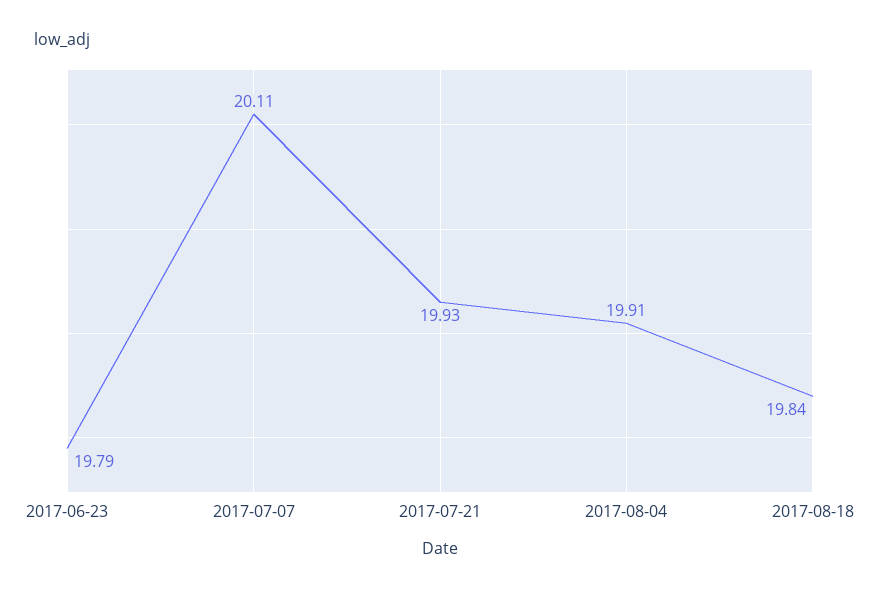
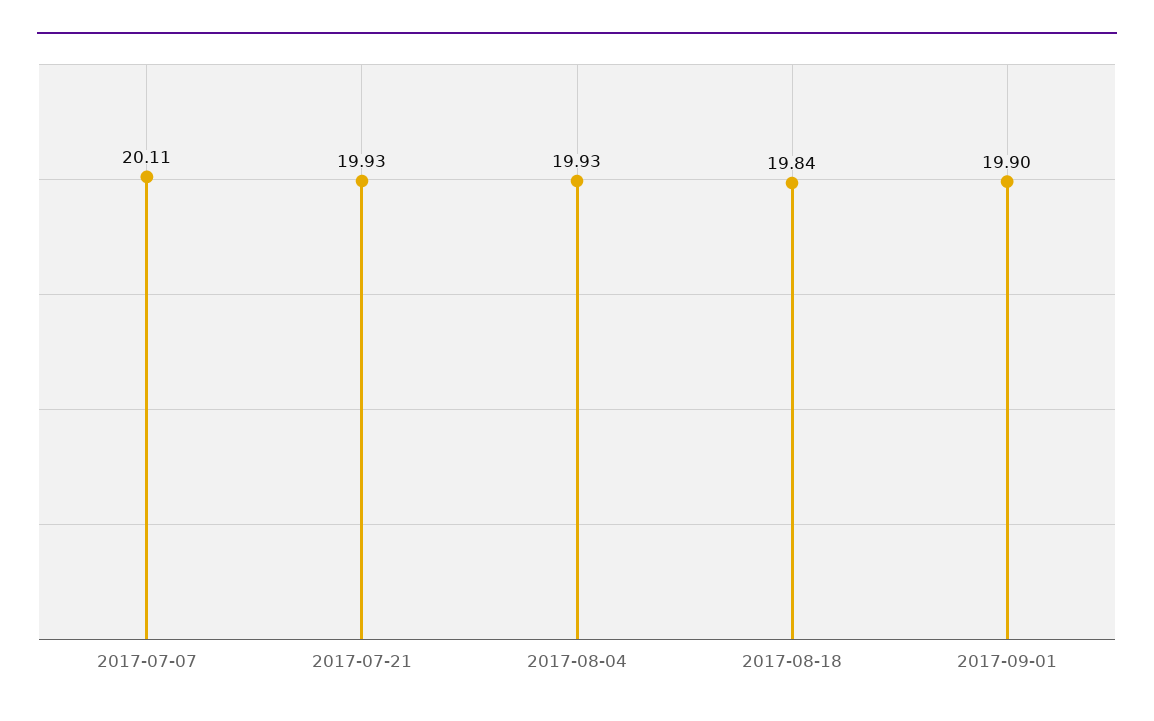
2017-06-23: 19.79 -> none
2017-08-04: 19.91 -> 19.93
2017-09-01: none -> 19.9

